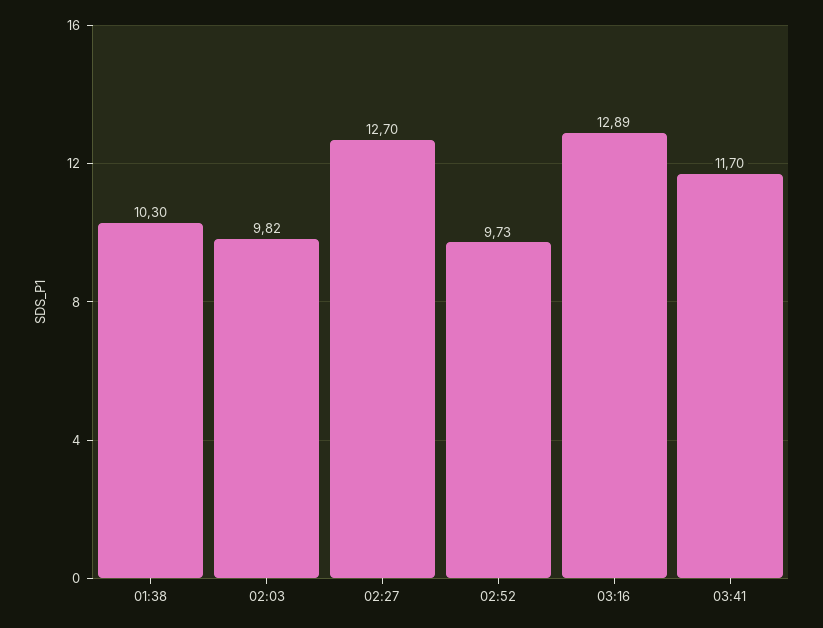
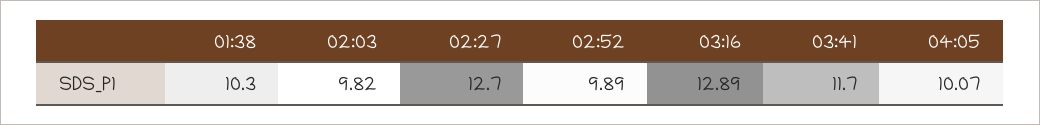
02:52: 9.73 -> 9.89
04:05: none -> 10.07

